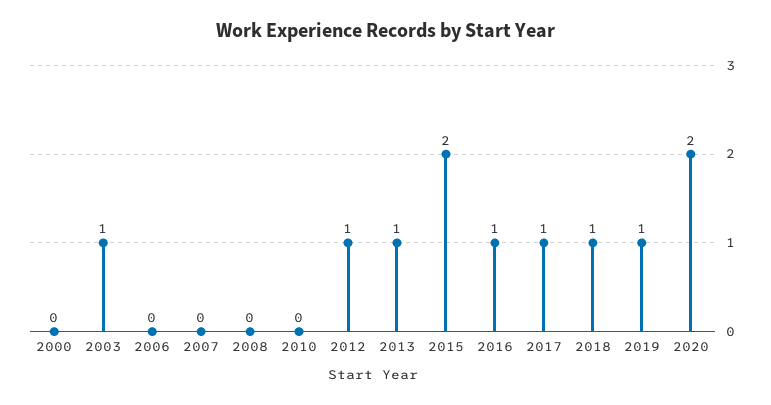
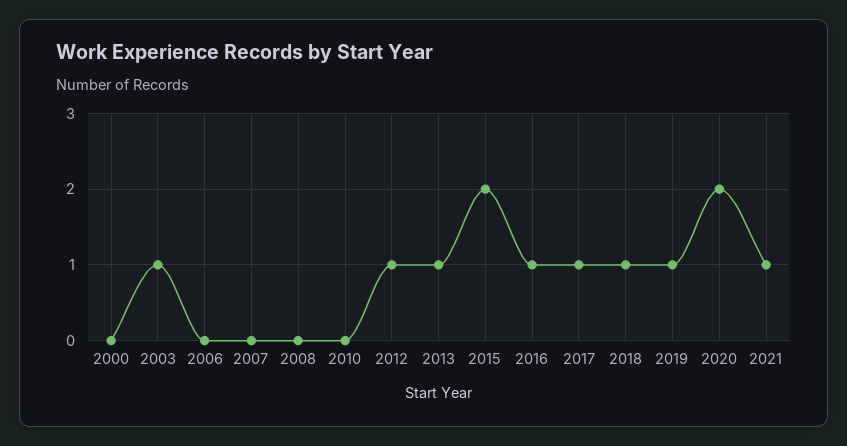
2021: none -> 1

